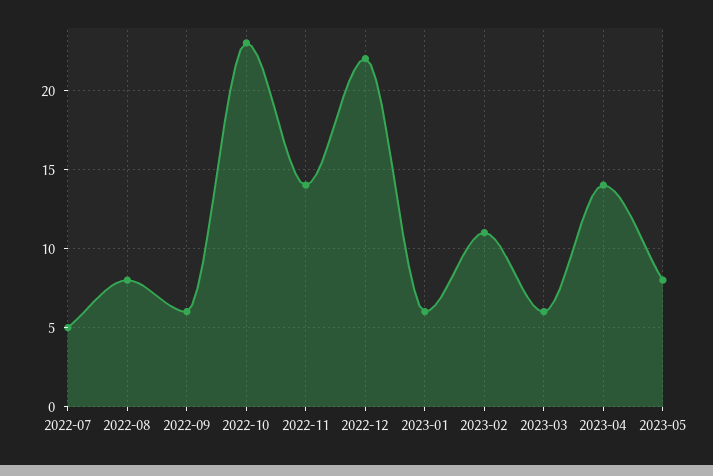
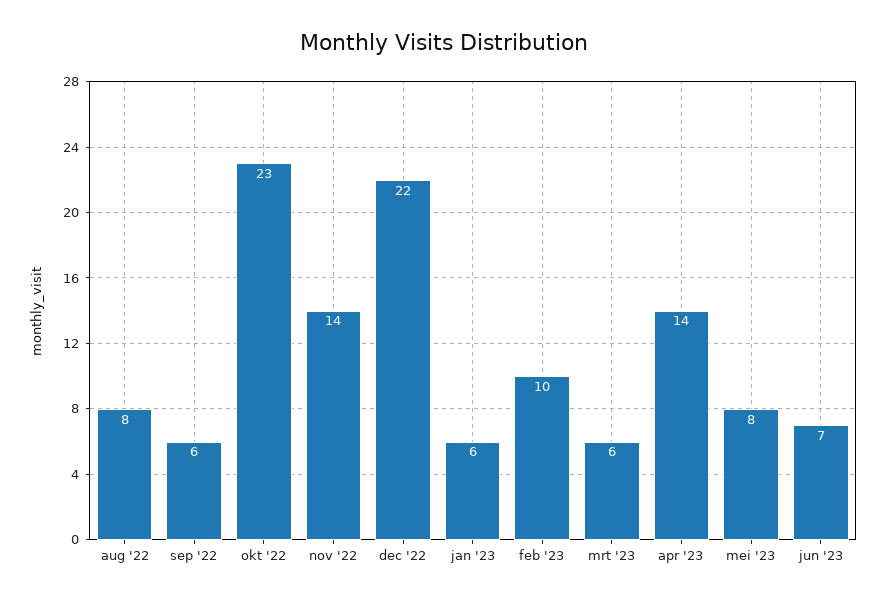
2022-07: 5 -> none
2023-02: 11 -> 10
jun '23: none -> 7

